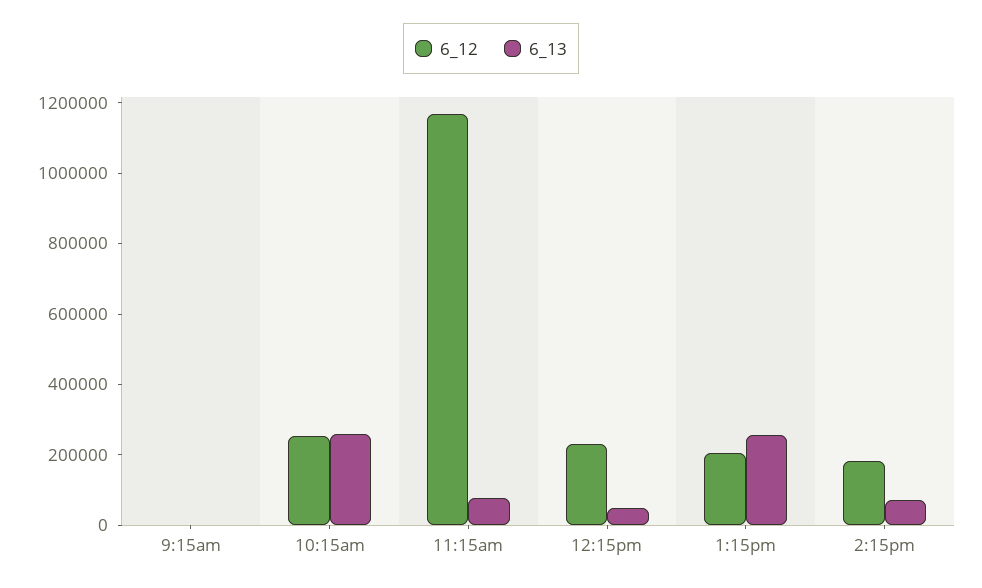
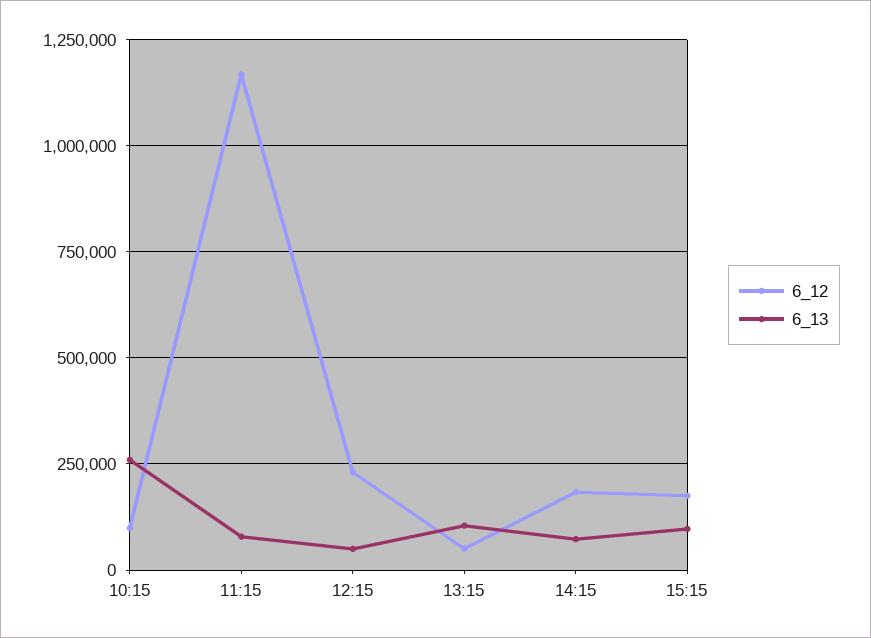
6_12, 9:15am: 0 -> none
6_13, 9:15am: 0 -> none
6_12, 10:15am: 250000 -> 100000
6_12, 1:15pm: 200000 -> 50000
6_13, 1:15pm: 250000 -> 100000
6_12, 15:15: none -> 175000
6_13, 15:15: none -> 100000

